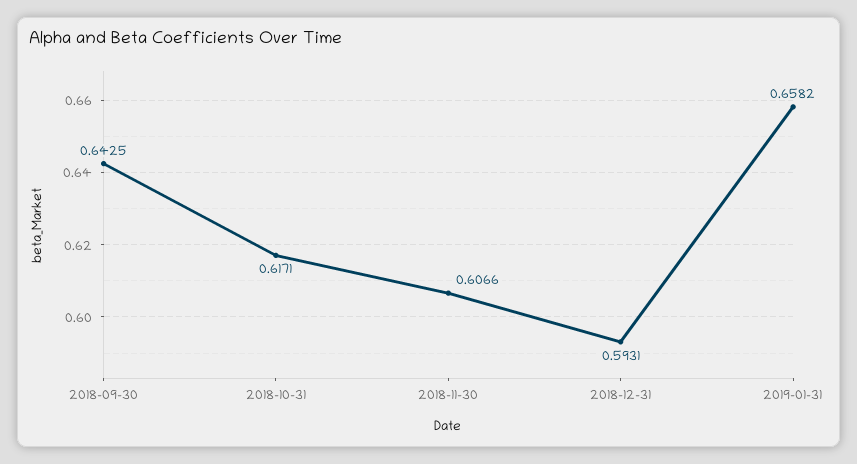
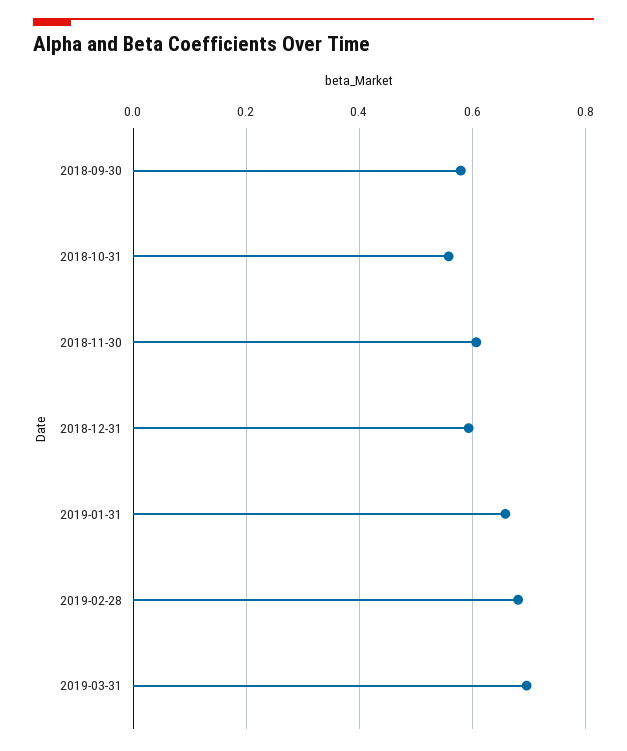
2018-09-30: 0.6425 -> 0.58
2018-10-31: 0.6171 -> 0.56
2019-02-28: none -> 0.68
2019-03-31: none -> 0.7

